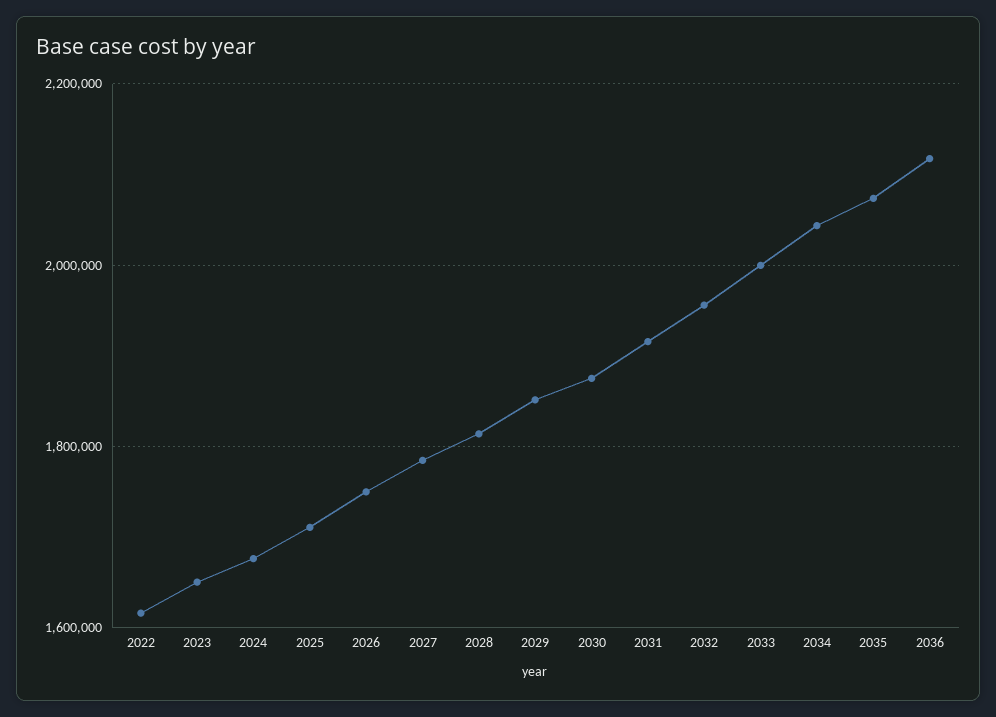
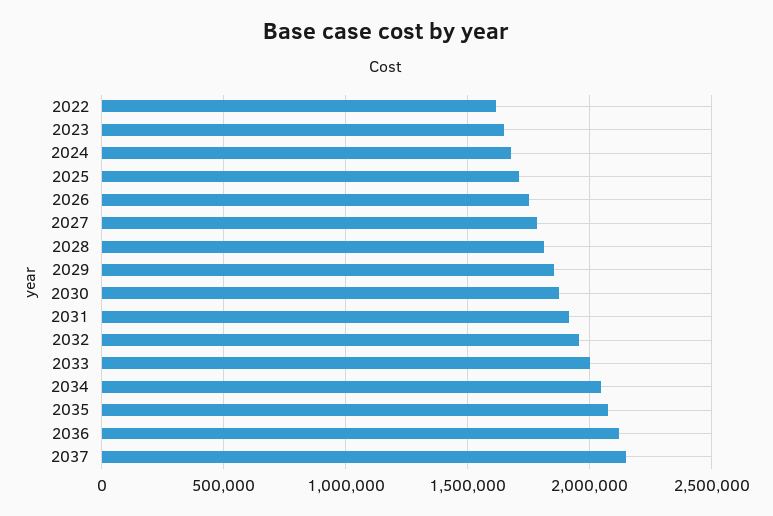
2037: none -> 2150000

